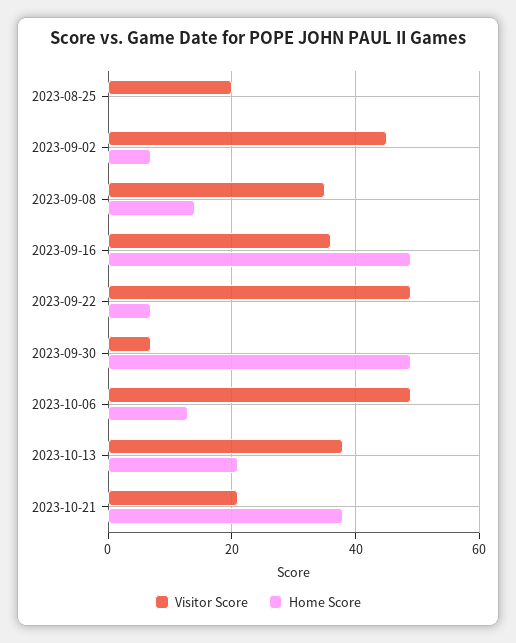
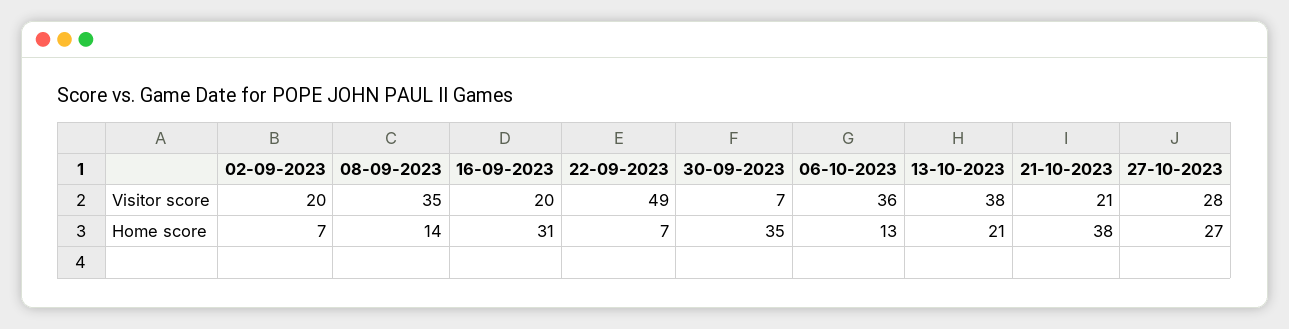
Visitor Score, 2023-08-25: 20 -> none
Home Score, 2023-08-25: 0 -> none
Visitor Score, 2023-09-02: 45 -> 20
Visitor Score, 2023-09-16: 35 -> 20
Home Score, 2023-09-16: 50 -> 31
Home Score, 2023-09-30: 50 -> 35
Visitor Score, 2023-10-06: 50 -> 36
Visitor Score, 27-10-2023: none -> 28
Home Score, 27-10-2023: none -> 27

